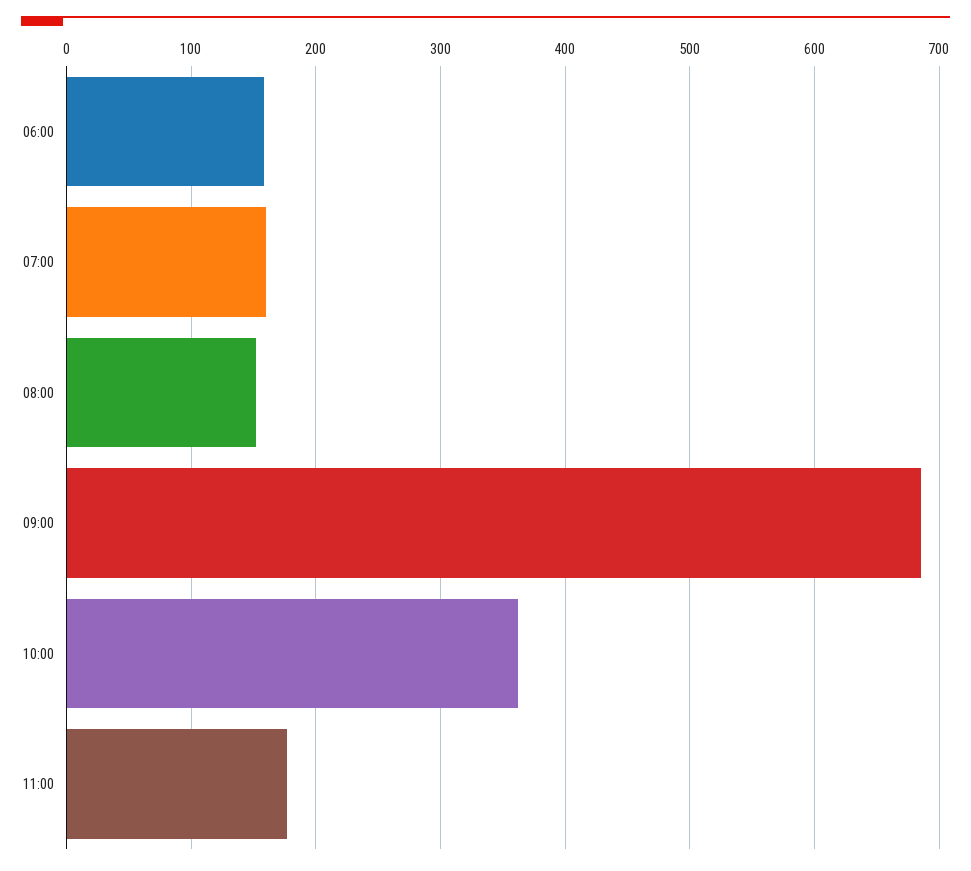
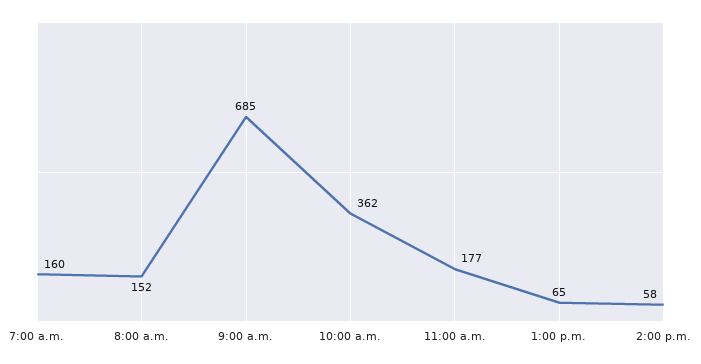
06:00: 160 -> none
1:00 p.m.: none -> 65
2:00 p.m.: none -> 58

